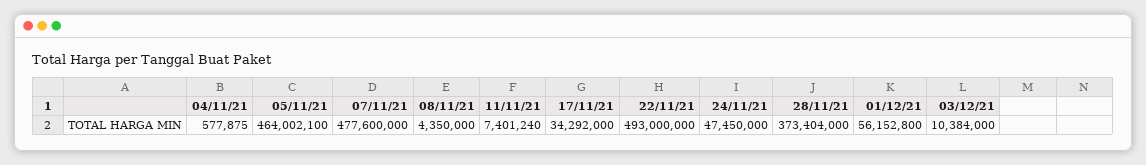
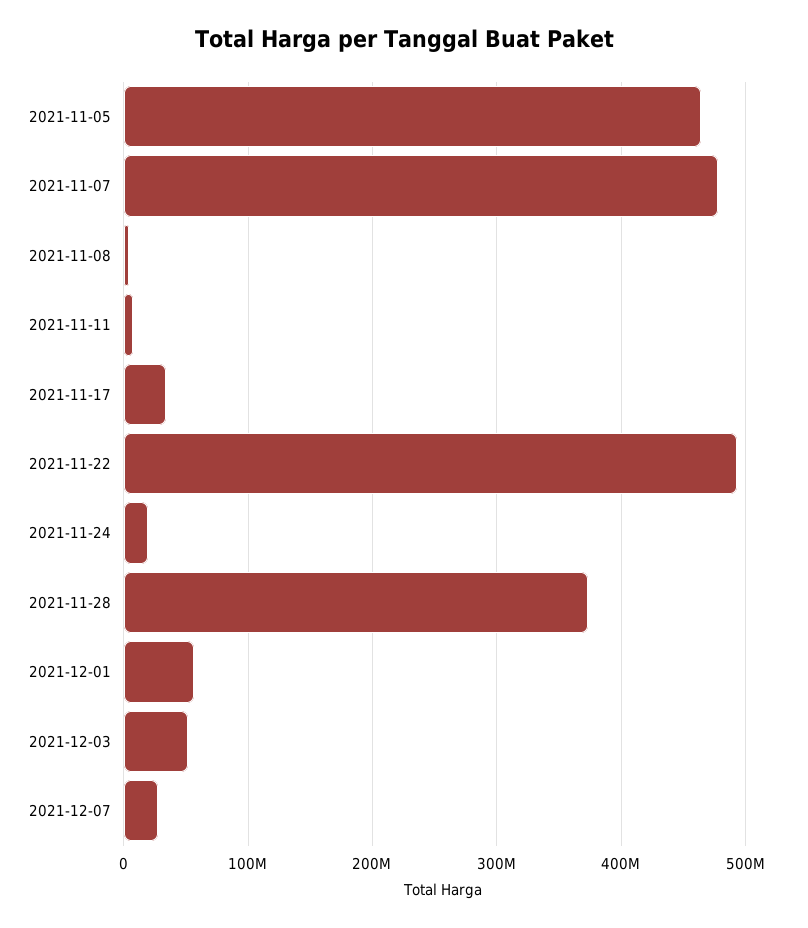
04/11/21: 577875 -> none
24/11/21: 47450000 -> 20000000
03/12/21: 10384000 -> 50000000
2021-12-07: none -> 30000000

